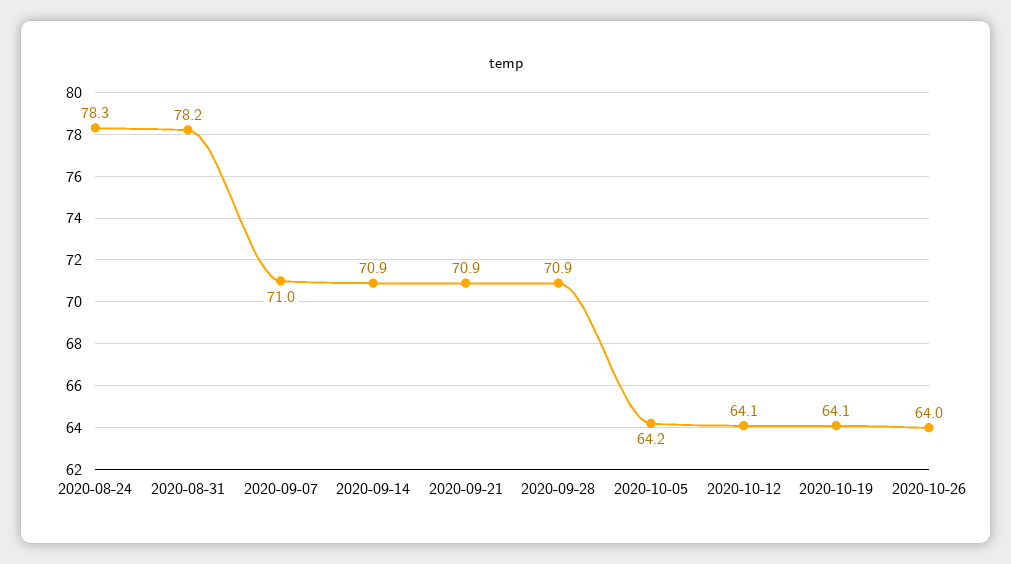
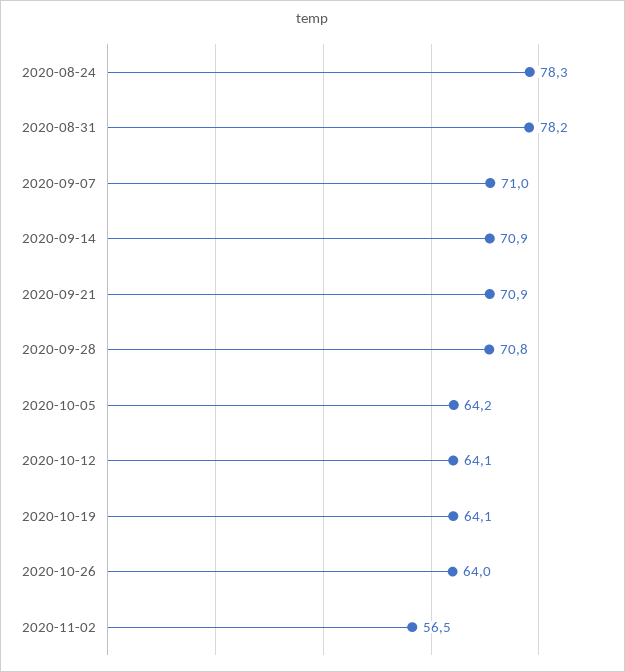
2020-09-28: 70.9 -> 70.8
2020-11-02: none -> 56.5

